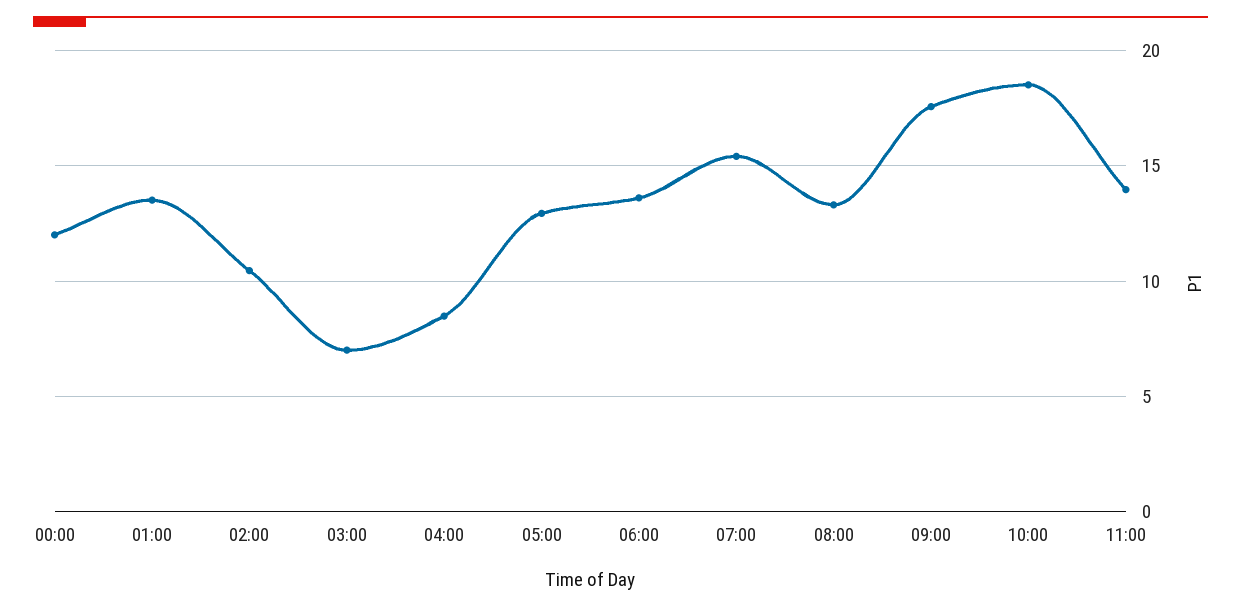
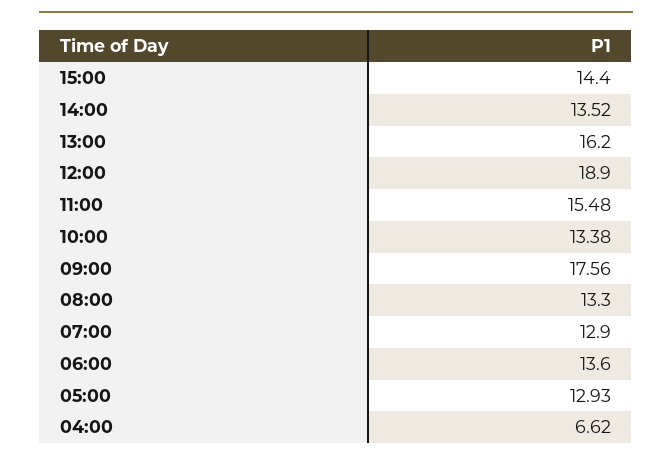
00:00: 12 -> none
01:00: 13.5 -> none
02:00: 10.5 -> none
03:00: 7 -> none
04:00: 8.5 -> 6.62
07:00: 15.5 -> 12.9
10:00: 18.5 -> 13.38
11:00: 14 -> 15.48
15:00: none -> 14.4
14:00: none -> 13.52
13:00: none -> 16.2
12:00: none -> 18.9

